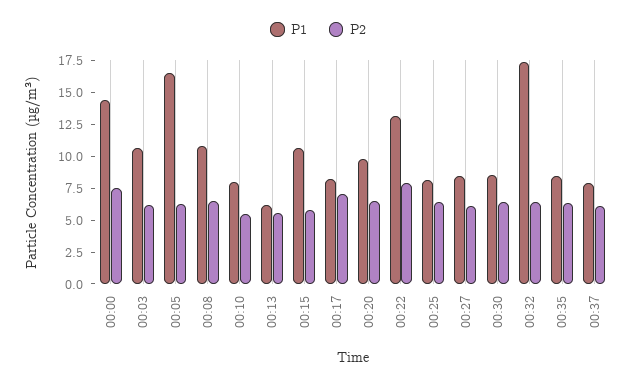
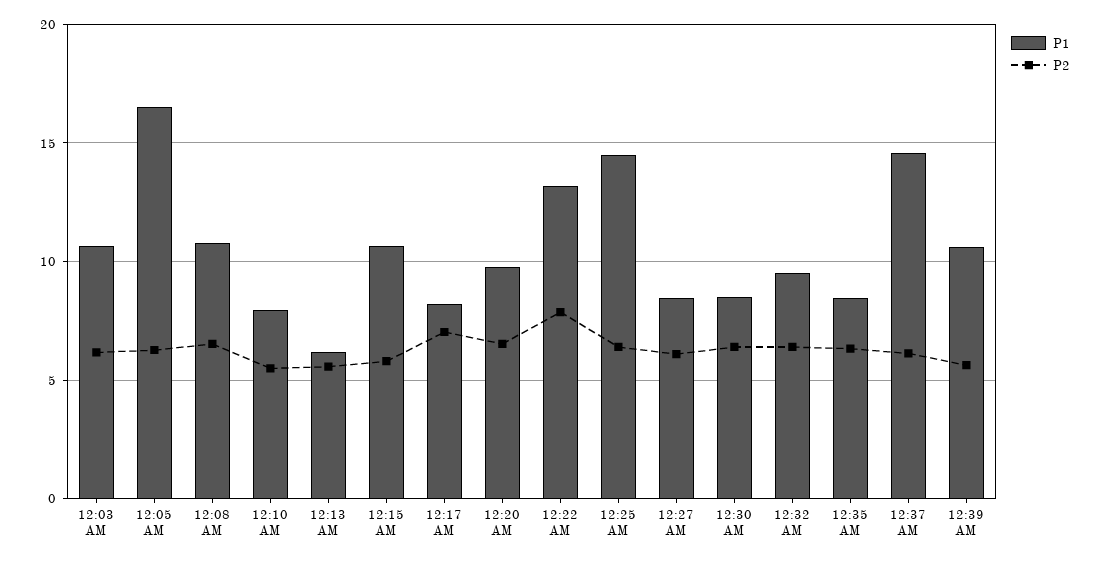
P1, 00:00: 15 -> none
P2, 00:00: 7.5 -> none
P1, 00:25: 7.5 -> 14.5
P1, 00:32: 17.5 -> 9.5
P1, 00:37: 7.5 -> 14.5
P1, 12:39 AM: none -> 10.5
P2, 12:39 AM: none -> 5.5

